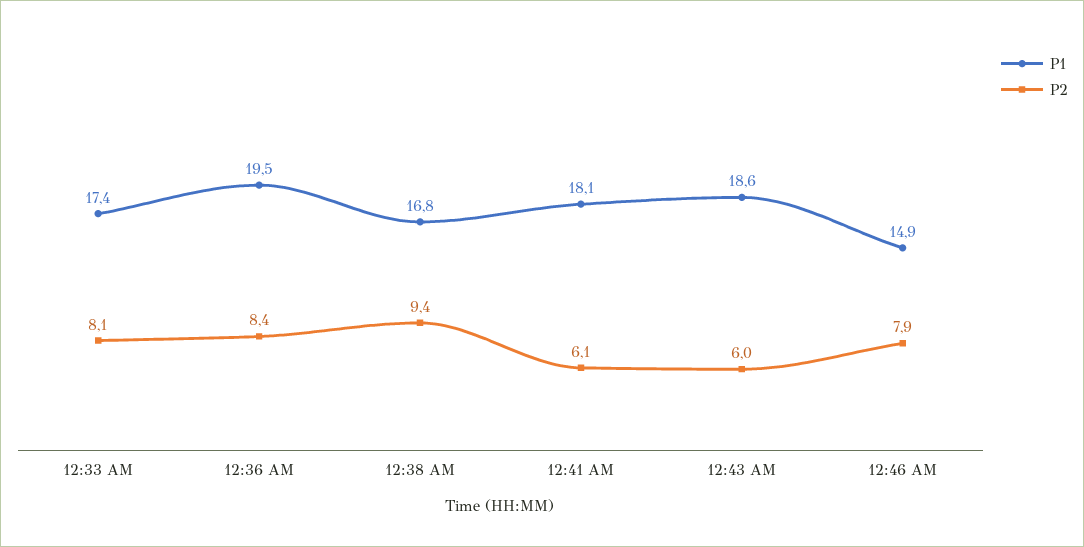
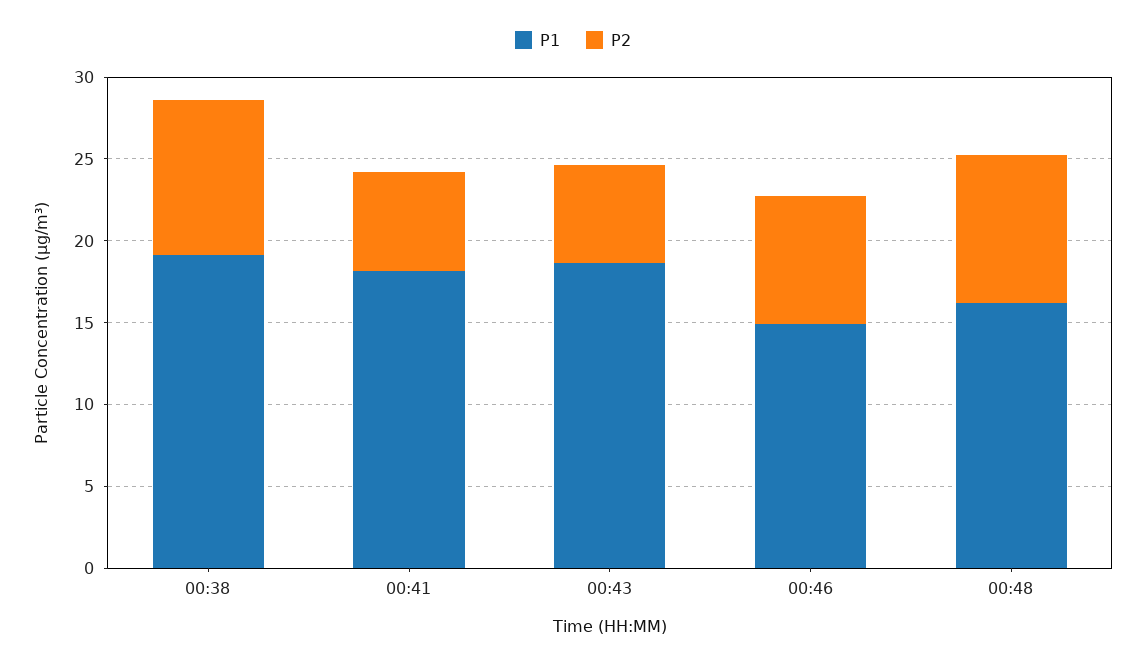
P1, 12:33 AM: 17.4 -> none
P2, 12:33 AM: 8.1 -> none
P1, 12:36 AM: 19.5 -> none
P2, 12:36 AM: 8.4 -> none
P1, 12:38 AM: 16.8 -> 19
P1, 00:48: none -> 16
P2, 00:48: none -> 9

